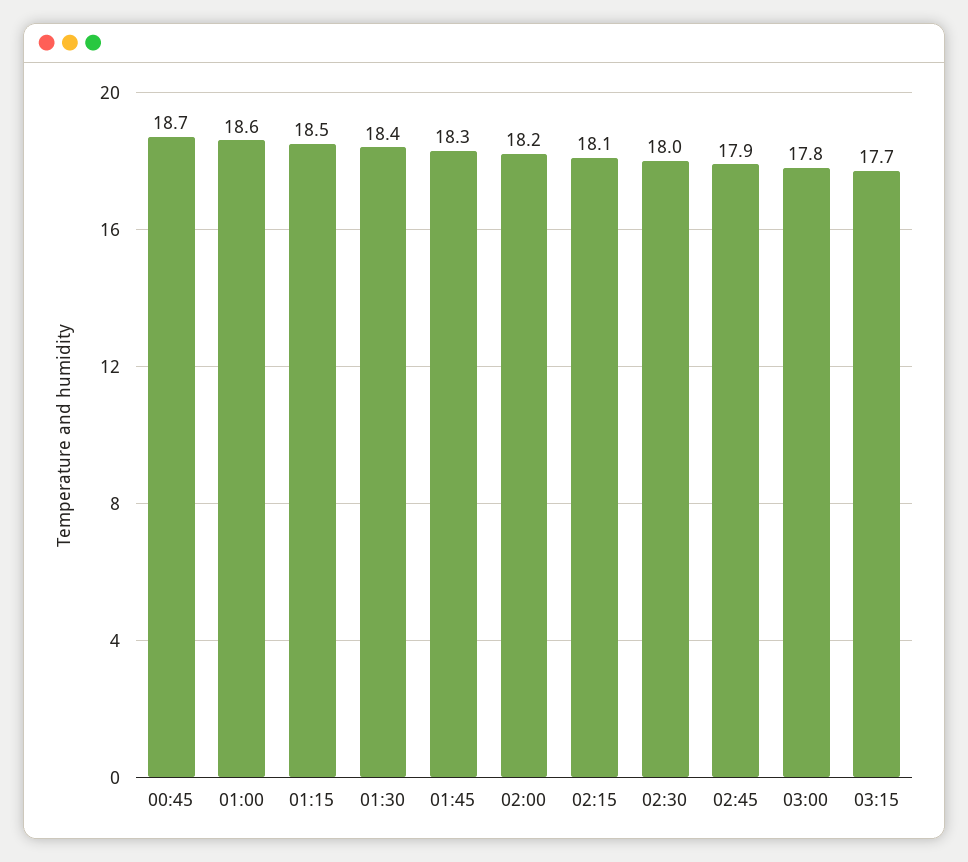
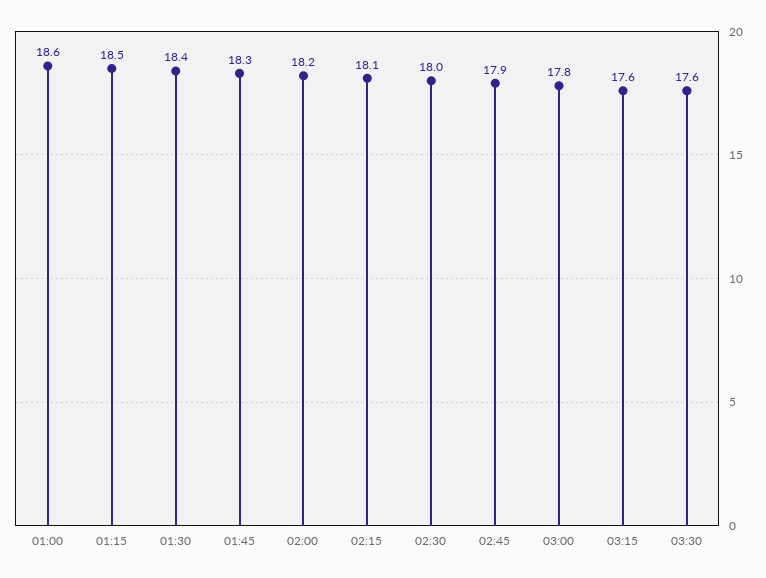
00:45: 18.7 -> none
03:15: 17.7 -> 17.6
03:30: none -> 17.6

